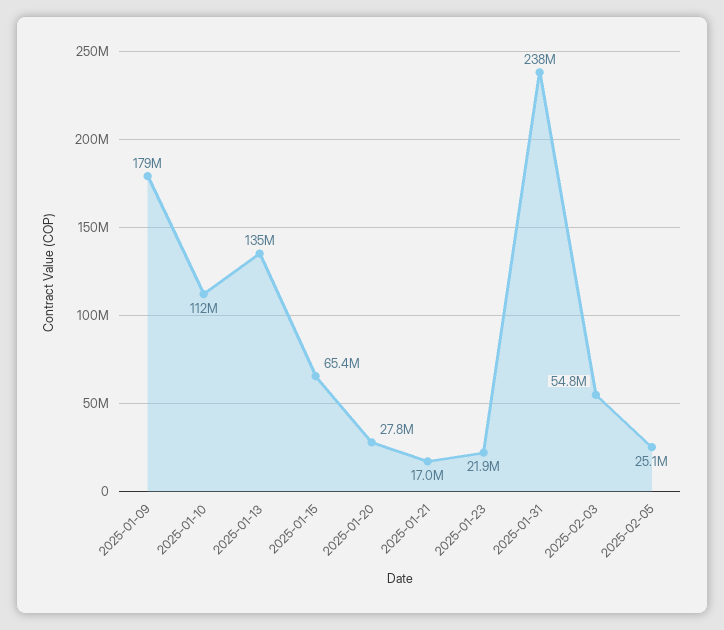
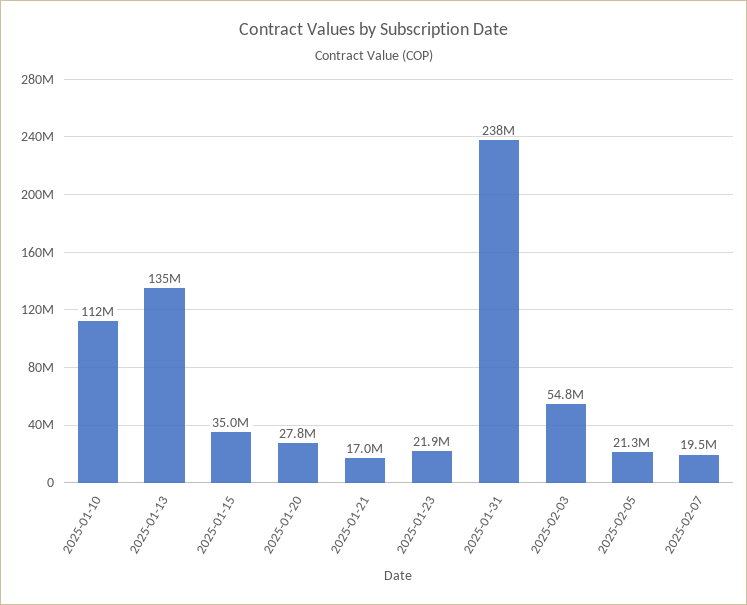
2025-01-09: 179000000 -> none
2025-01-15: 65400000 -> 35000000
2025-02-05: 25100000 -> 21300000
2025-02-07: none -> 19500000

